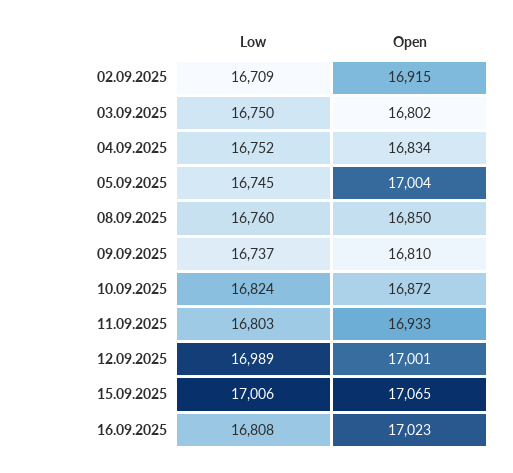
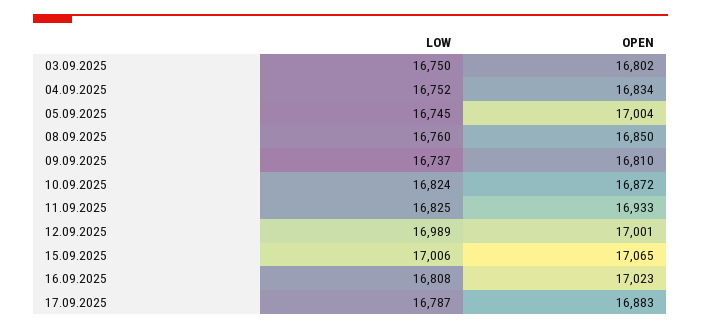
Low, 02.09.2025: 16709 -> none
Open, 02.09.2025: 16915 -> none
Low, 11.09.2025: 16803 -> 16825
Low, 17.09.2025: none -> 16787
Open, 17.09.2025: none -> 16883

